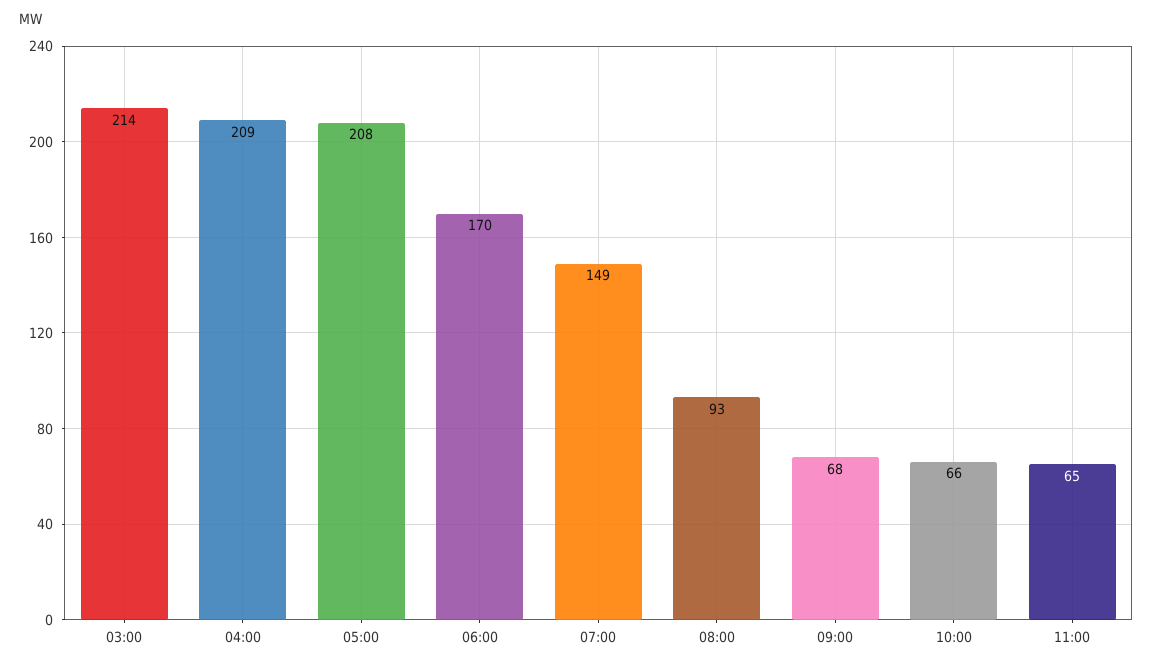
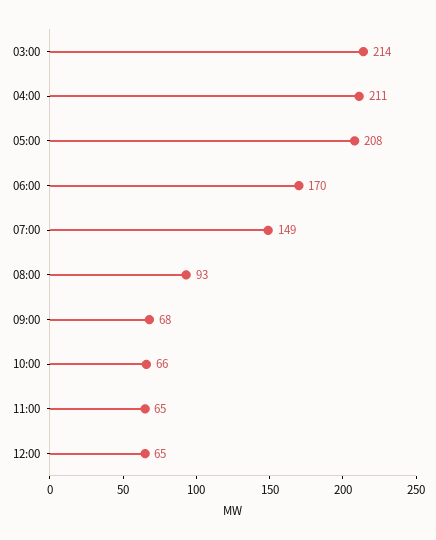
04:00: 209 -> 211
12:00: none -> 65

